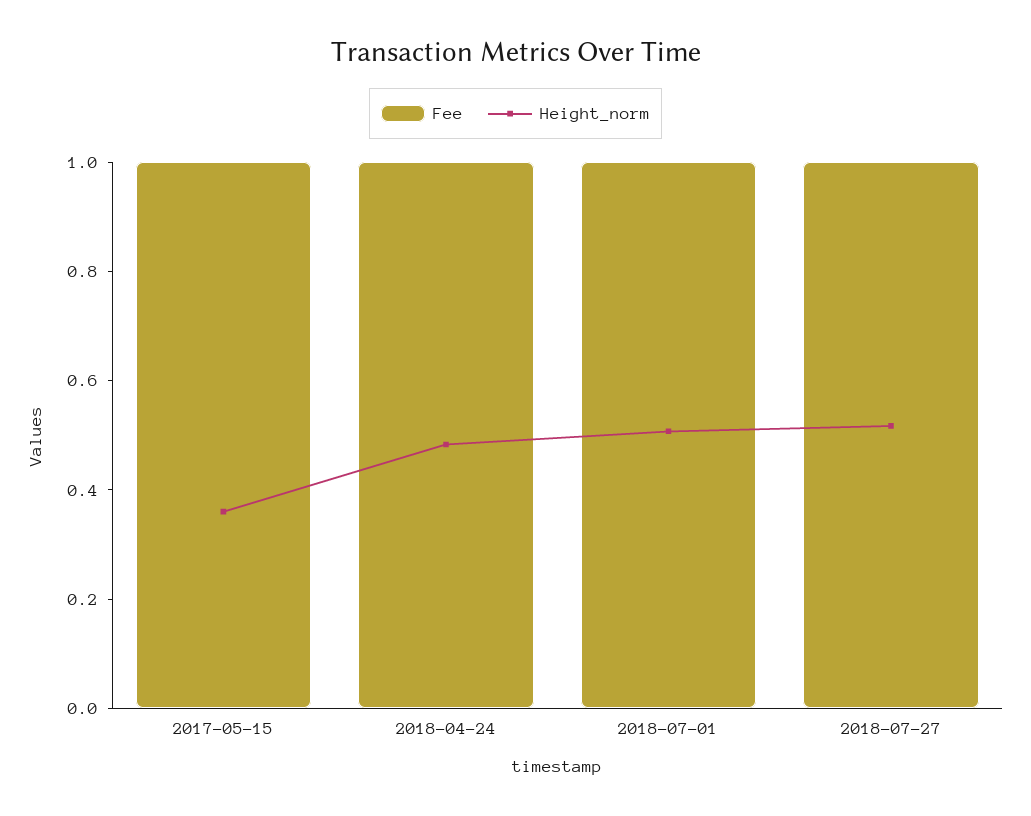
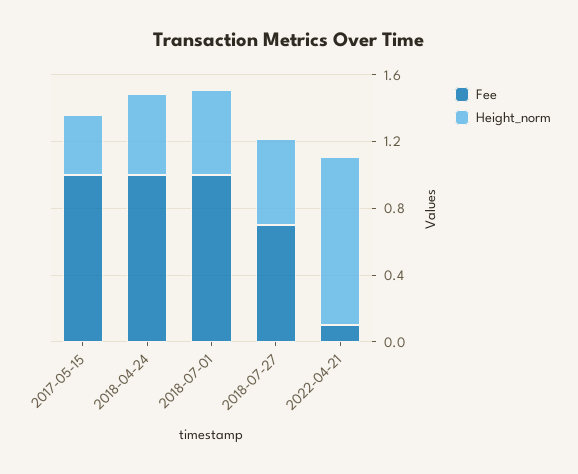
Fee, 2018-07-27: 1 -> 0.7
Fee, 2022-04-21: none -> 0.1
Height_norm, 2022-04-21: none -> 1

